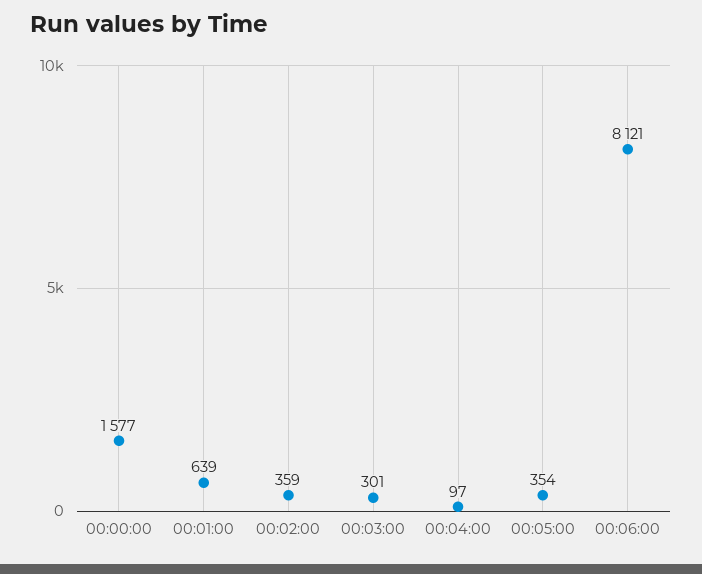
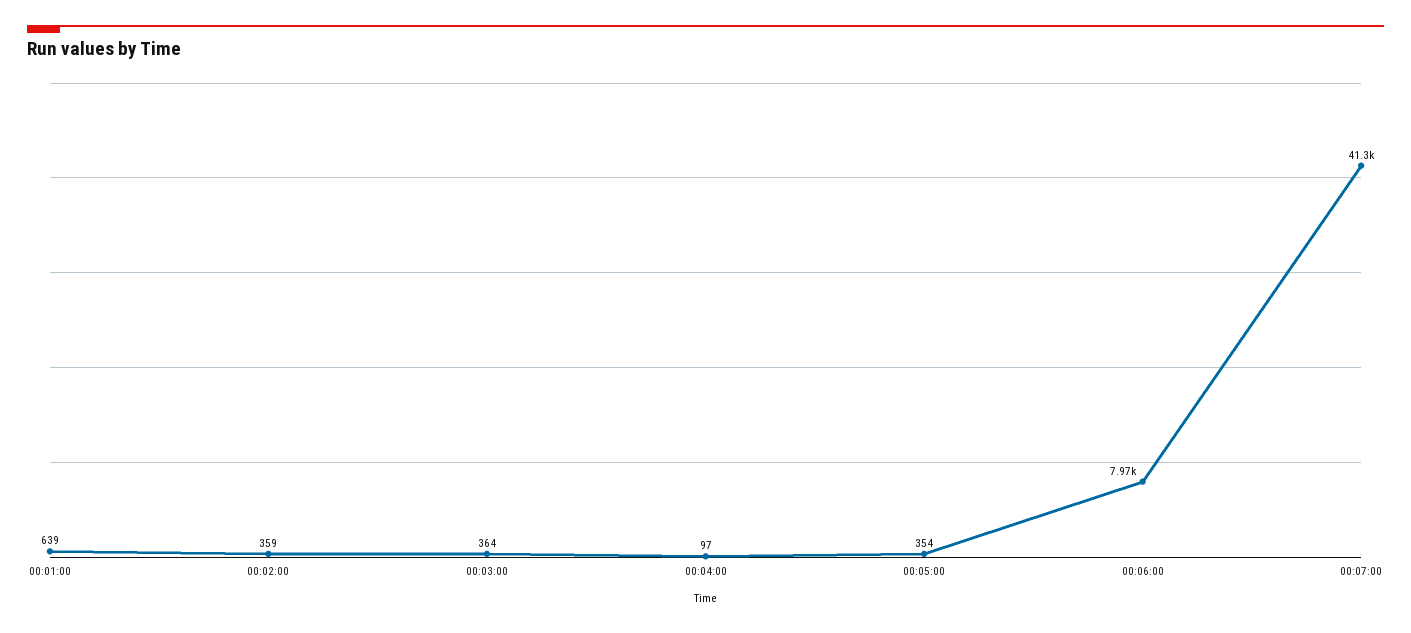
00:00:00: 1577 -> none
00:03:00: 301 -> 364
00:06:00: 8121 -> 7970
00:07:00: none -> 41300

